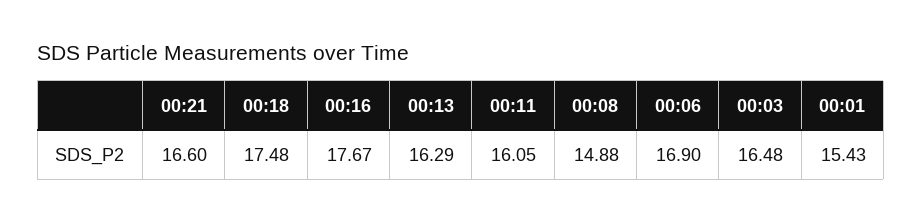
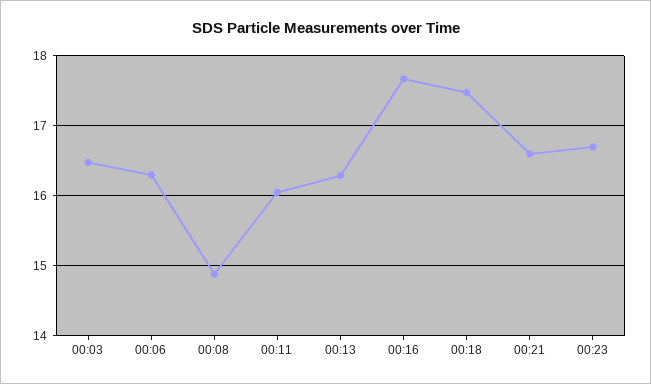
00:06: 16.9 -> 16.3
00:01: 15.43 -> none
00:23: none -> 16.7

